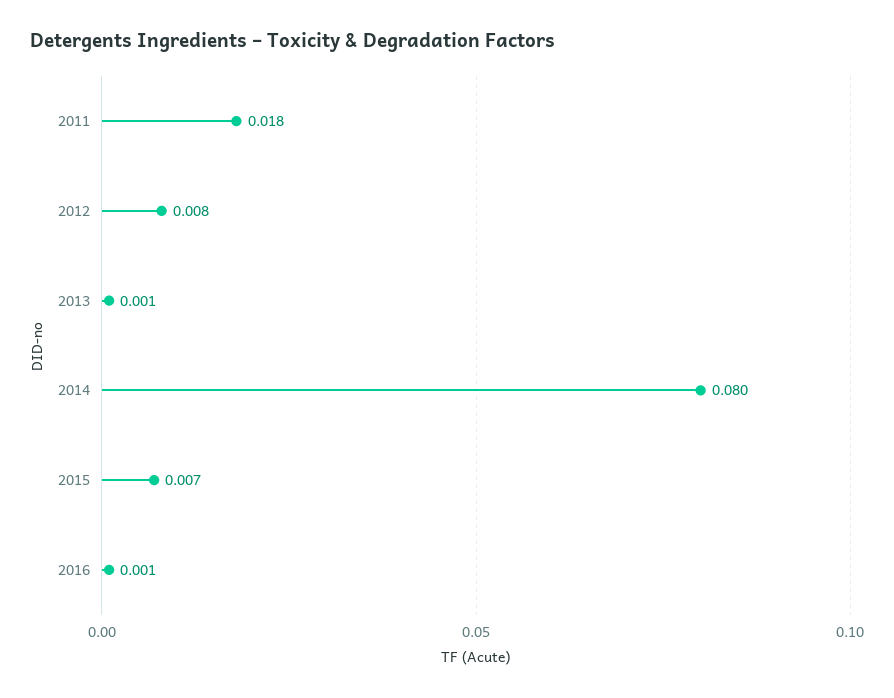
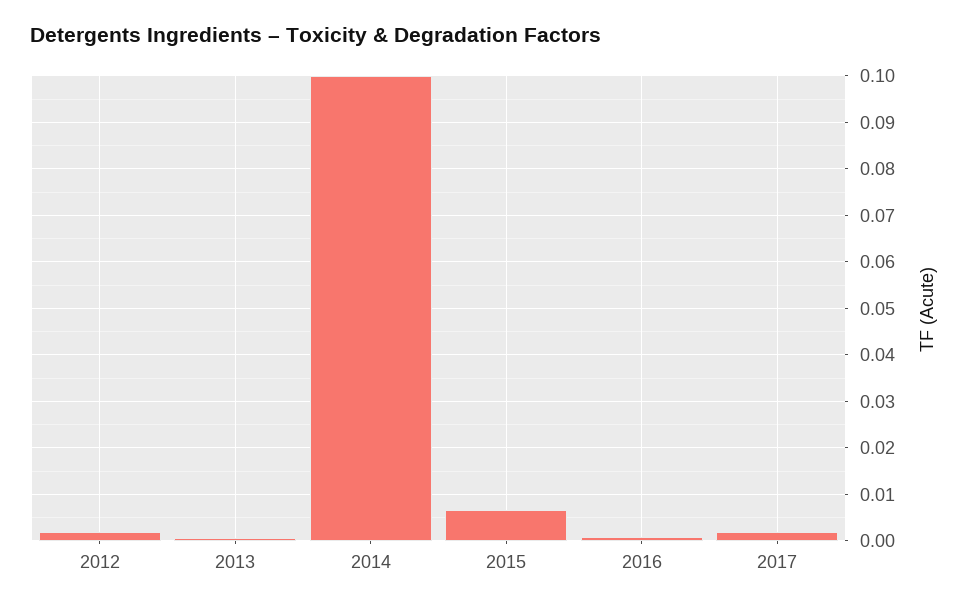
2011: 0.018 -> none
2012: 0.008 -> 0.002
2014: 0.08 -> 0.1
2017: none -> 0.002

